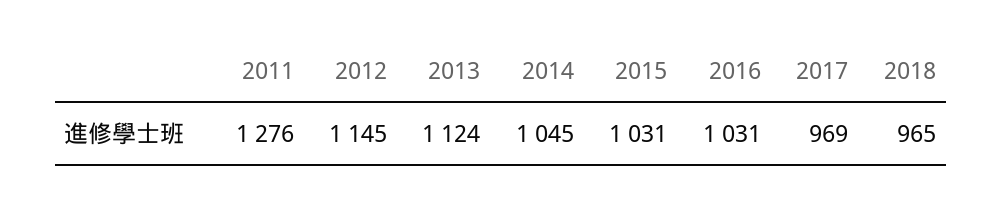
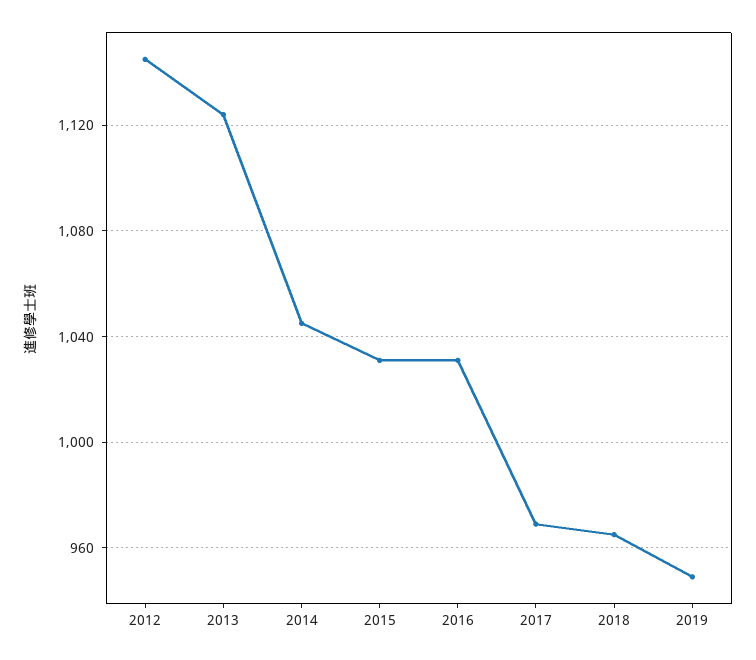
2011: 1276 -> none
2019: none -> 950

